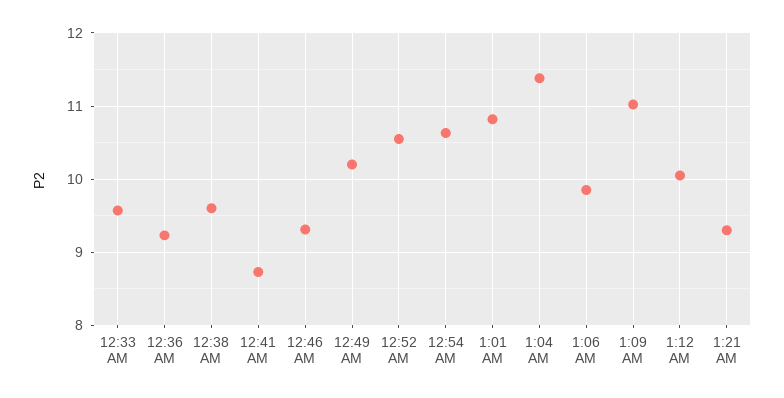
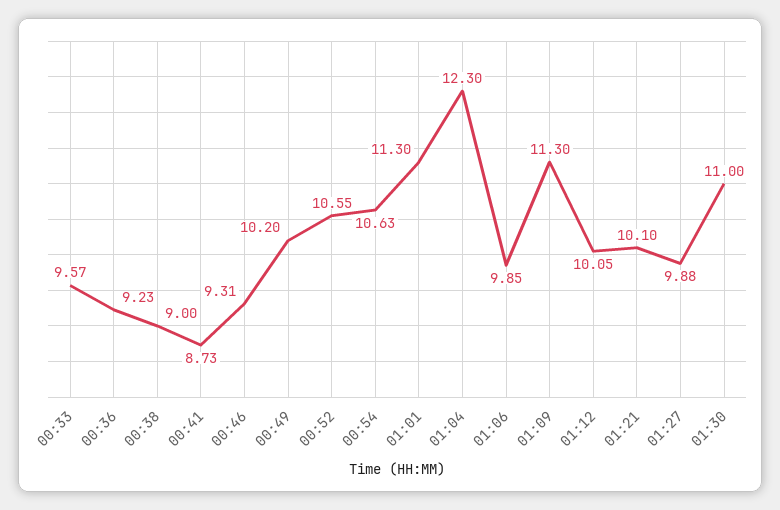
12:38 AM: 9.6 -> 9
1:01 AM: 10.8 -> 11.3
1:04 AM: 11.4 -> 12.3
1:09 AM: 11 -> 11.3
1:21 AM: 9.3 -> 10.1
01:27: none -> 9.88
01:30: none -> 11

